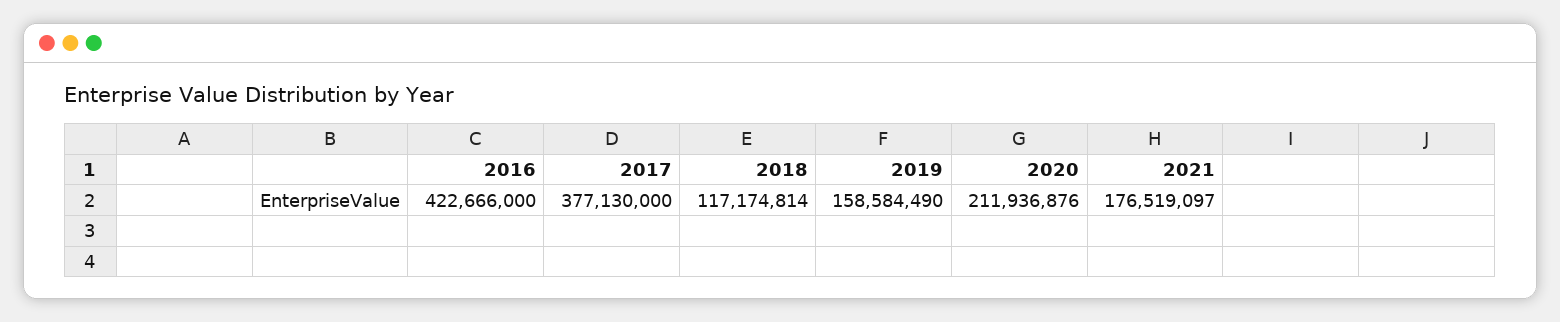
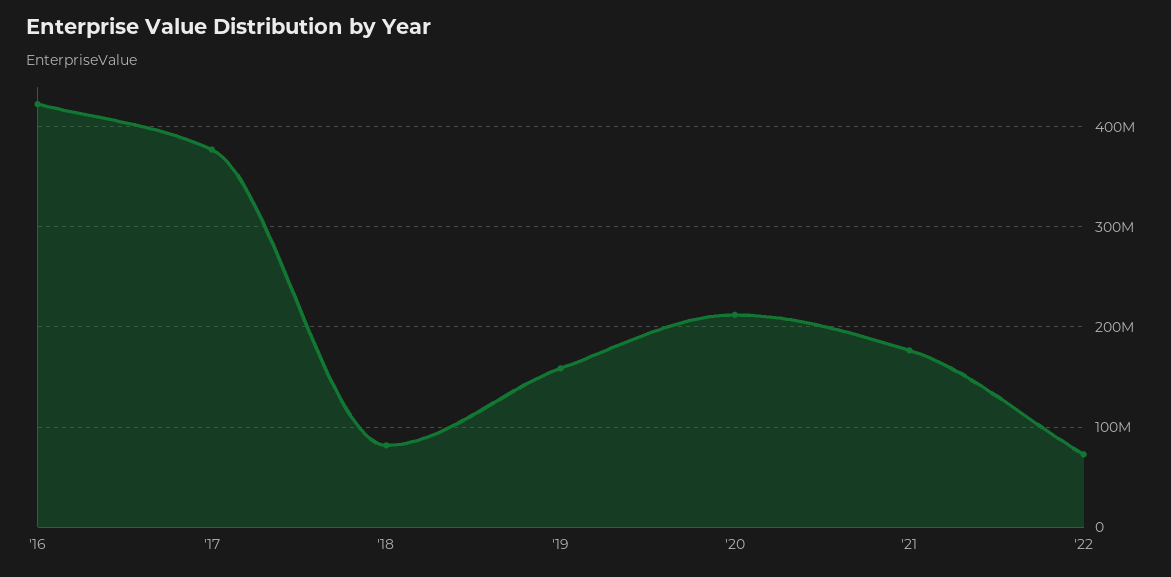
2018: 117174814 -> 80000000
'22: none -> 70000000

